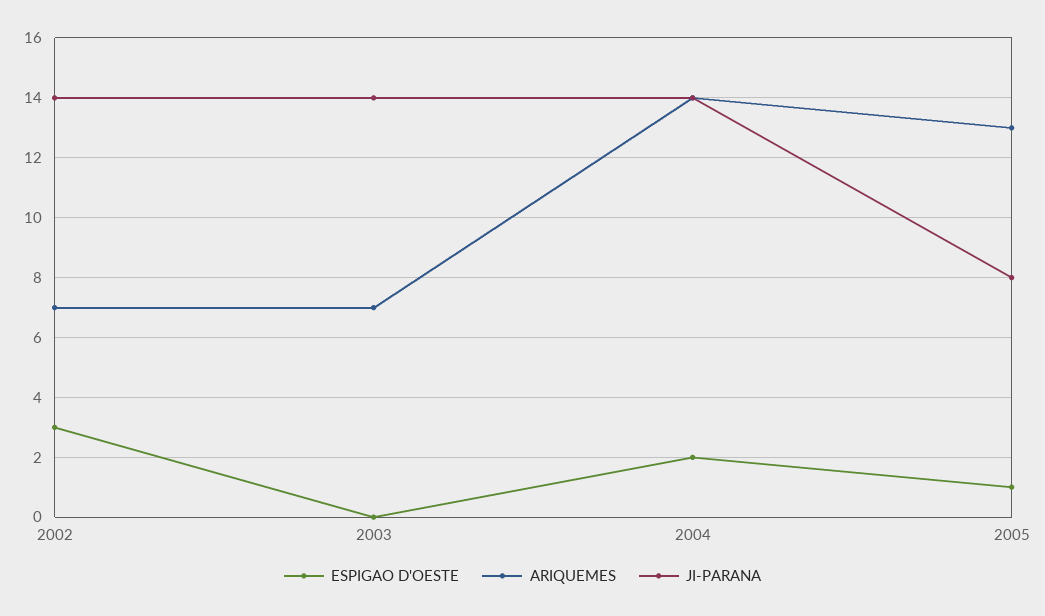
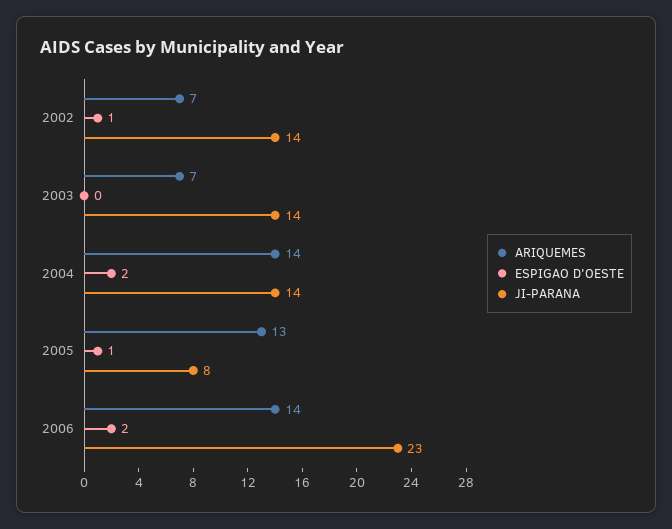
ESPIGAO D'OESTE, 2002: 3 -> 1
ARIQUEMES, 2006: none -> 14
ESPIGAO D'OESTE, 2006: none -> 2
JI-PARANA, 2006: none -> 23

